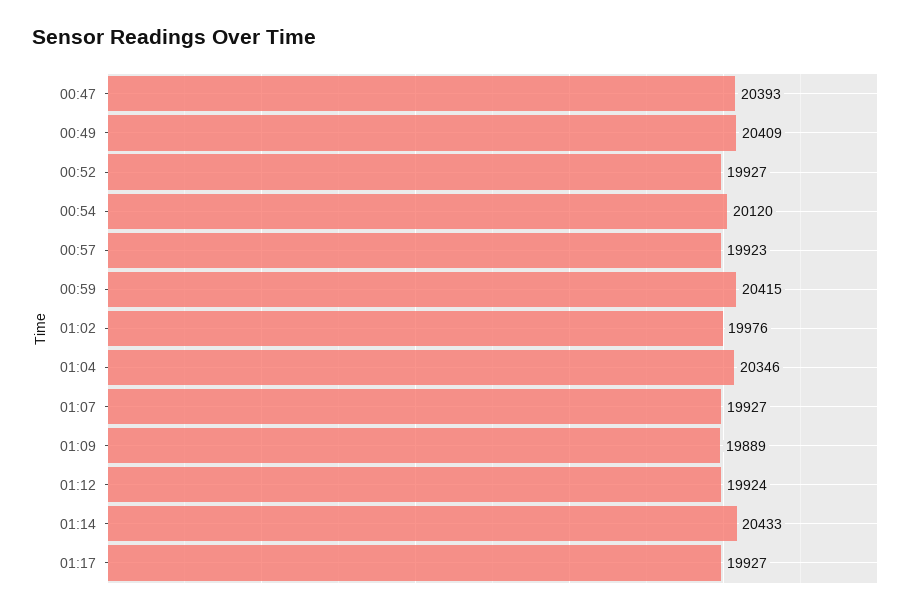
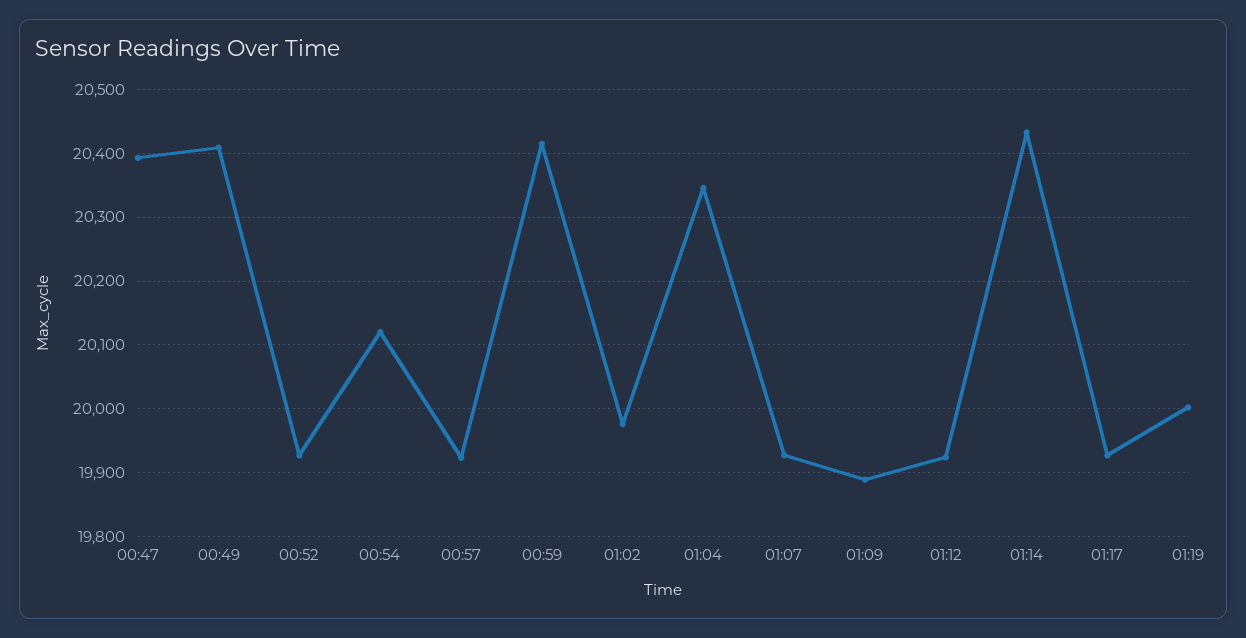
01:19: none -> 20000

